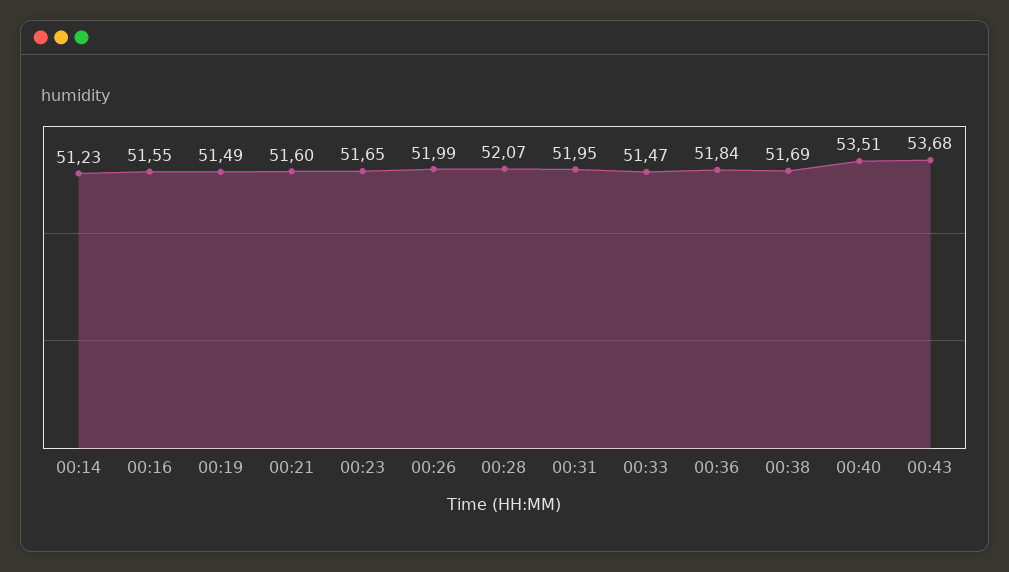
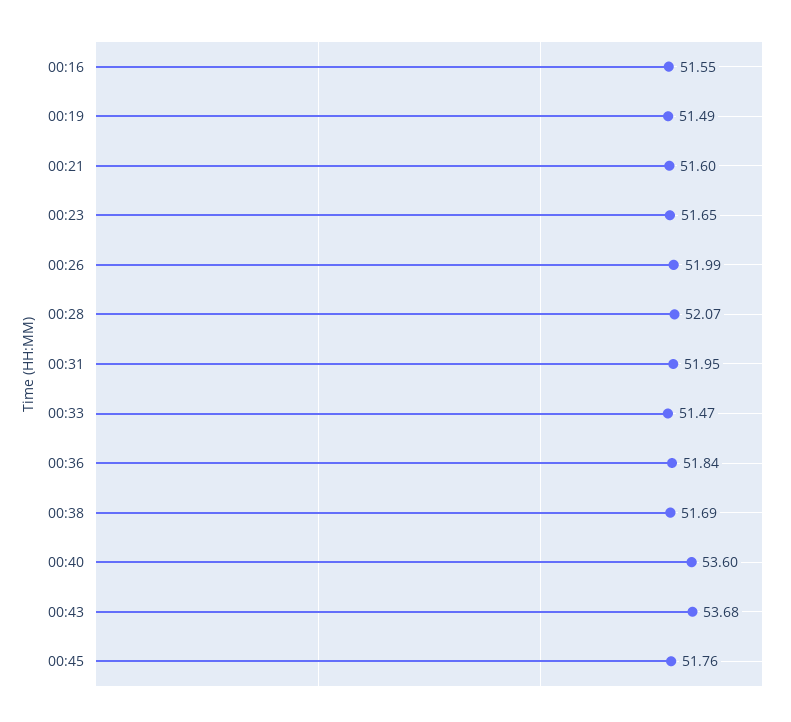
00:14: 51.23 -> none
00:40: 53.51 -> 53.6
00:45: none -> 51.76

